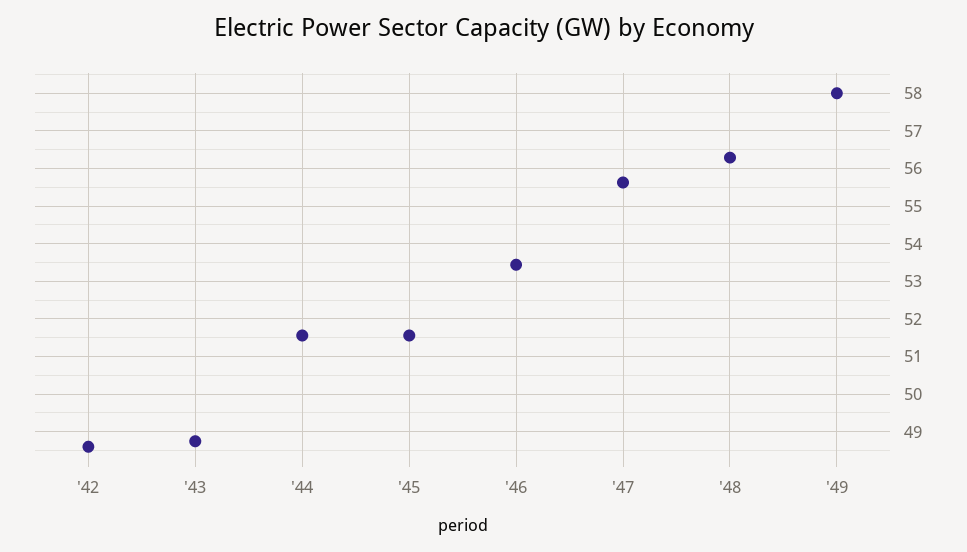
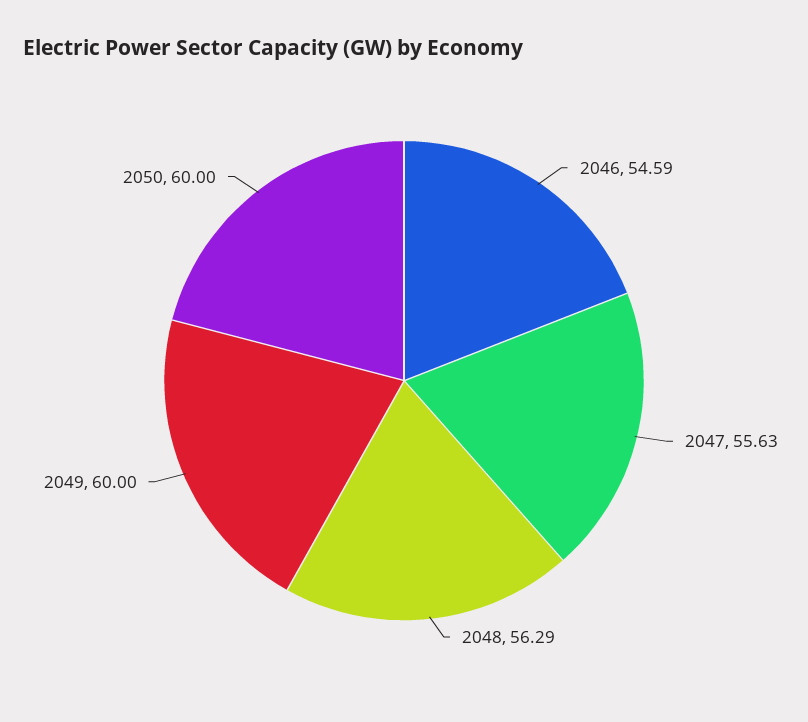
'42: 48.6 -> none
'43: 48.8 -> none
'44: 51.6 -> none
'45: 51.6 -> none
'46: 53.4 -> 54.59
'49: 58 -> 60
2050: none -> 60

